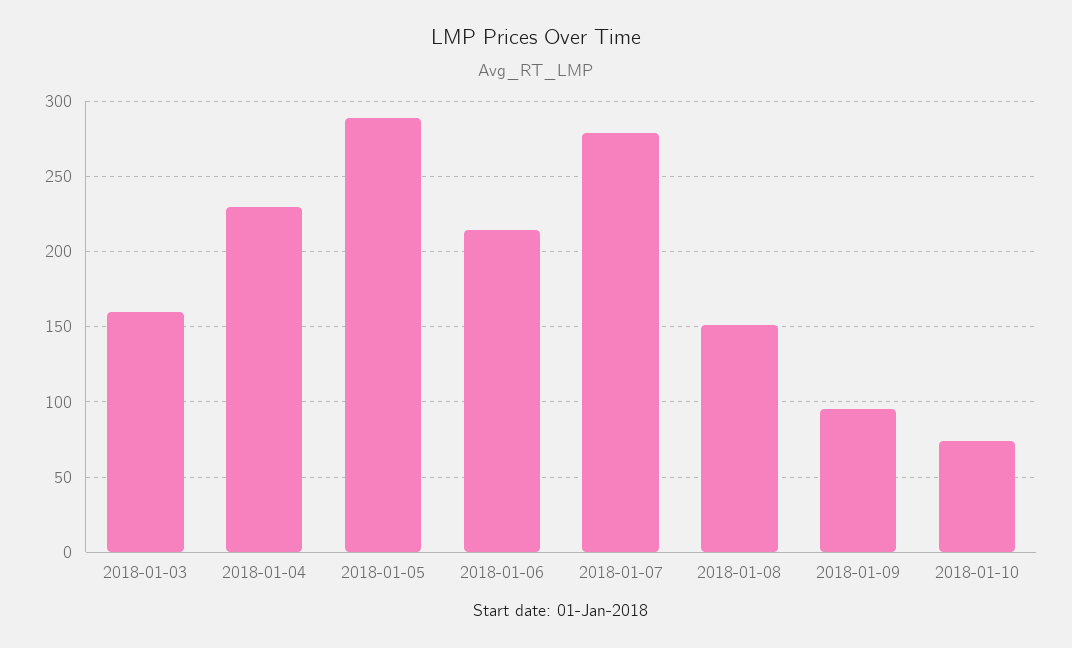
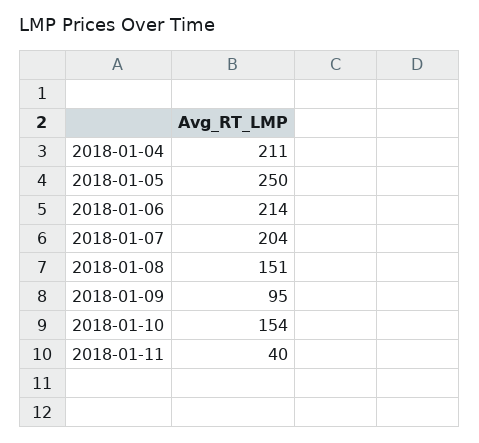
2018-01-03: 160 -> none
2018-01-04: 230 -> 211
2018-01-05: 290 -> 250
2018-01-07: 280 -> 204
2018-01-10: 75 -> 154
2018-01-11: none -> 40

